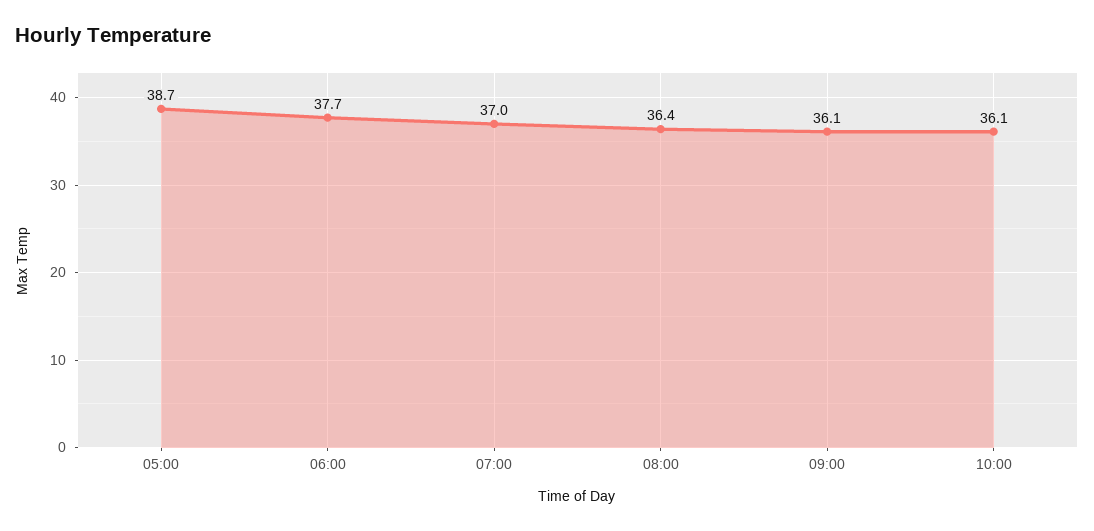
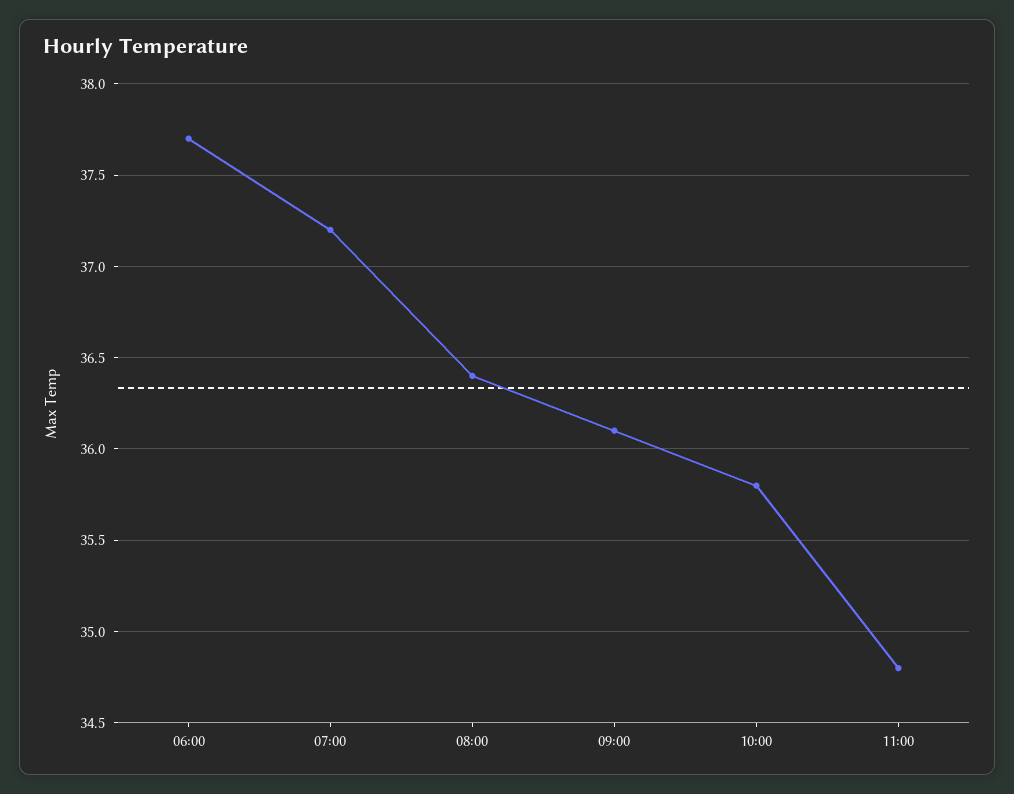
05:00: 38.7 -> none
07:00: 37 -> 37.2
10:00: 36.1 -> 35.8
11:00: none -> 34.8

